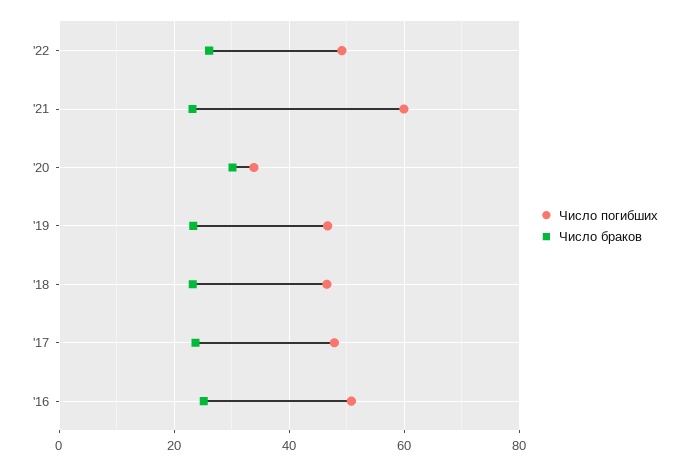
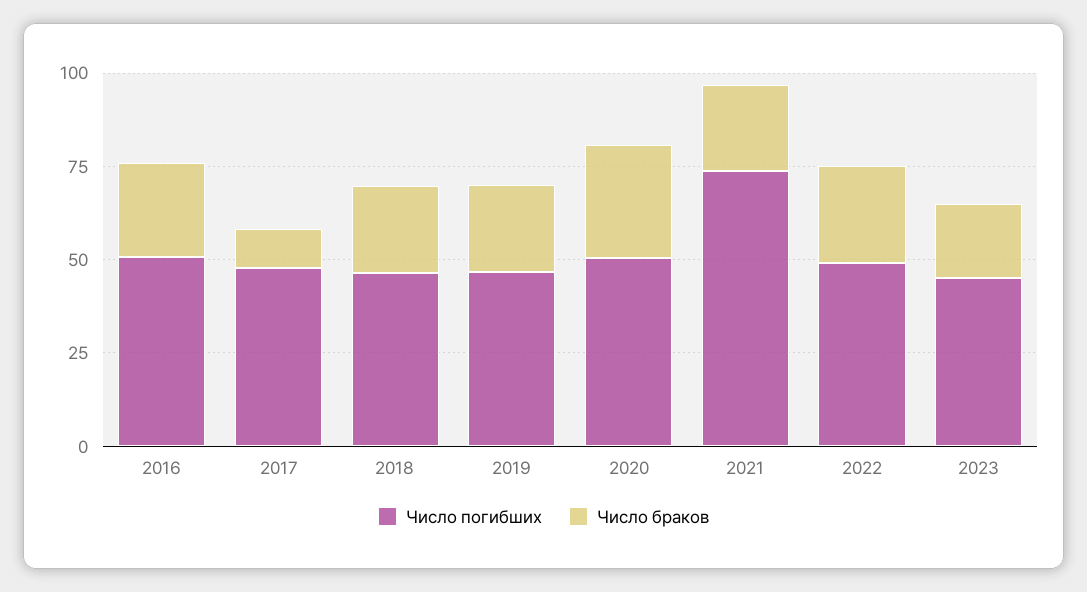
Число погибших, '21: 60 -> 75
Число погибших, '20: 34 -> 50
Число браков, '17: 24 -> 10
Число погибших, 2023: none -> 45
Число браков, 2023: none -> 20

